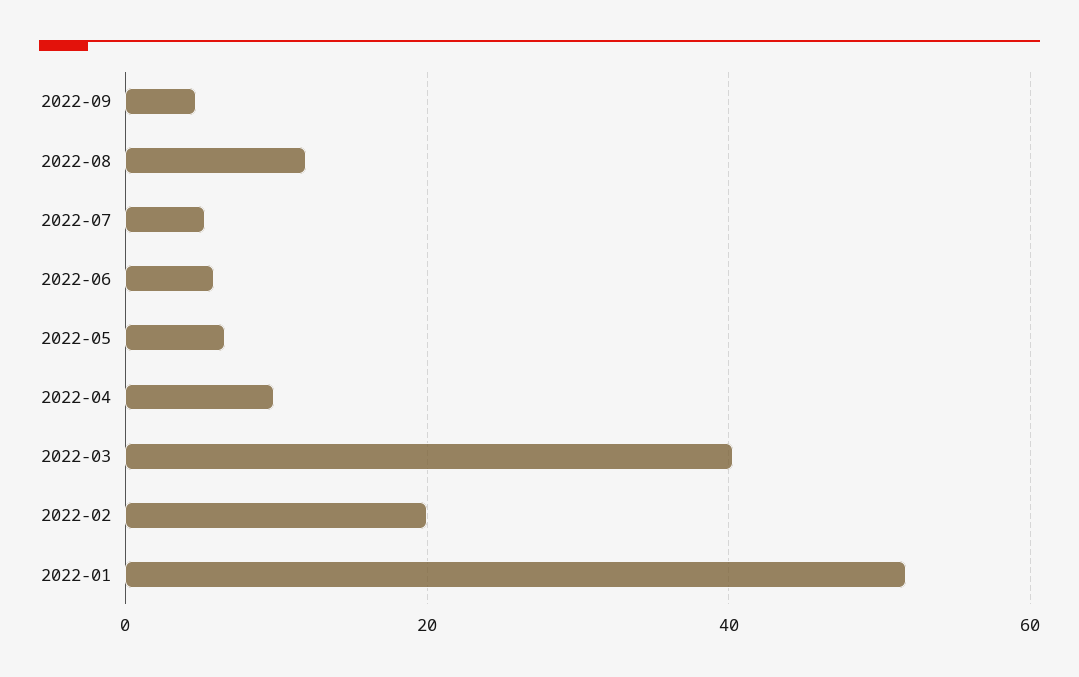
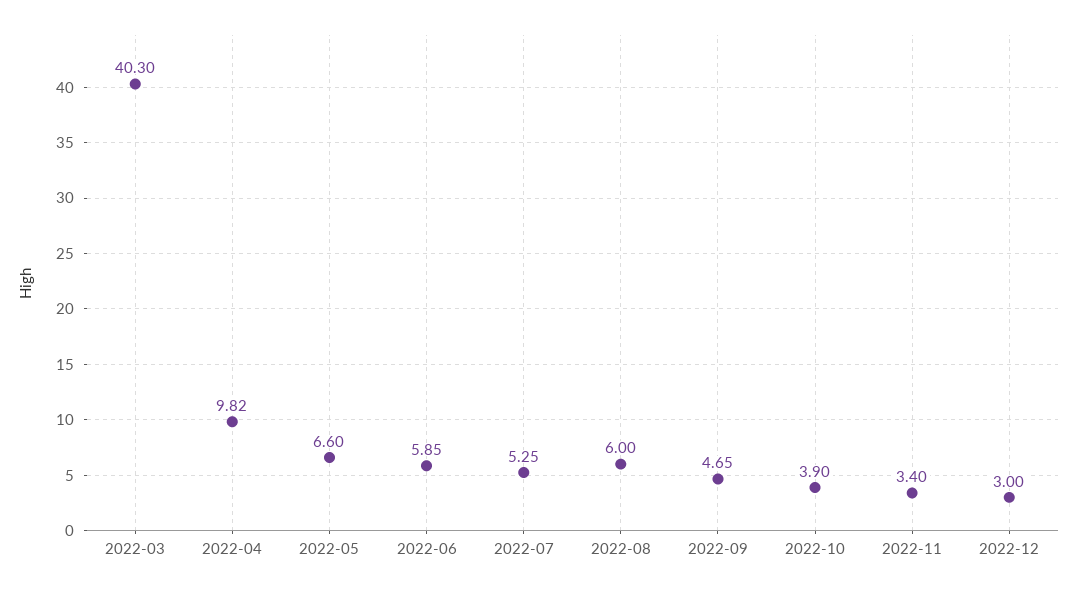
2022-08: 12 -> 6
2022-02: 20 -> none
2022-01: 52 -> none
2022-10: none -> 3.9
2022-11: none -> 3.4
2022-12: none -> 3

